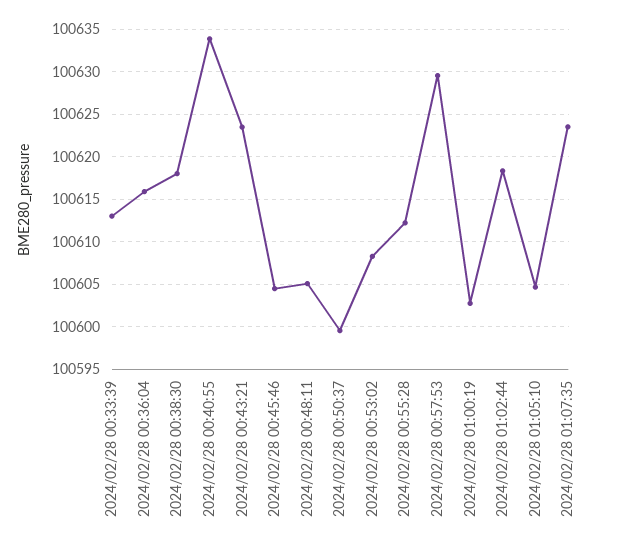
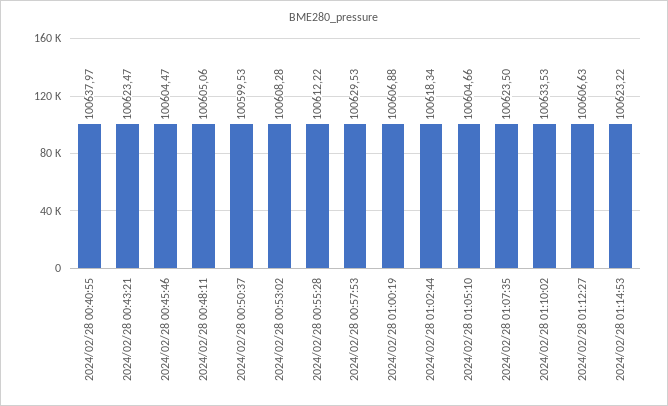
2024/02/28 00:33:39: 100613 -> none
2024/02/28 00:36:04: 100616 -> none
2024/02/28 00:38:30: 100618 -> none
2024/02/28 00:40:55: 100634 -> 100637.97
2024/02/28 01:00:19: 100603 -> 100606.88
2024/02/28 01:10:02: none -> 100633.53
2024/02/28 01:12:27: none -> 100606.63
2024/02/28 01:14:53: none -> 100623.22

